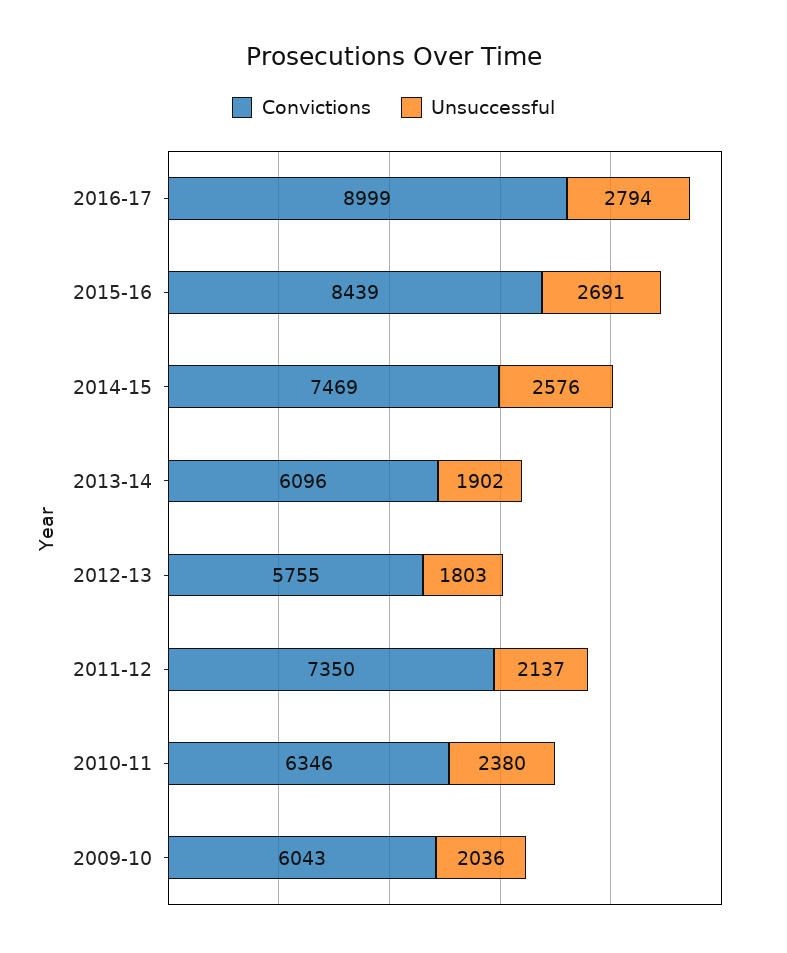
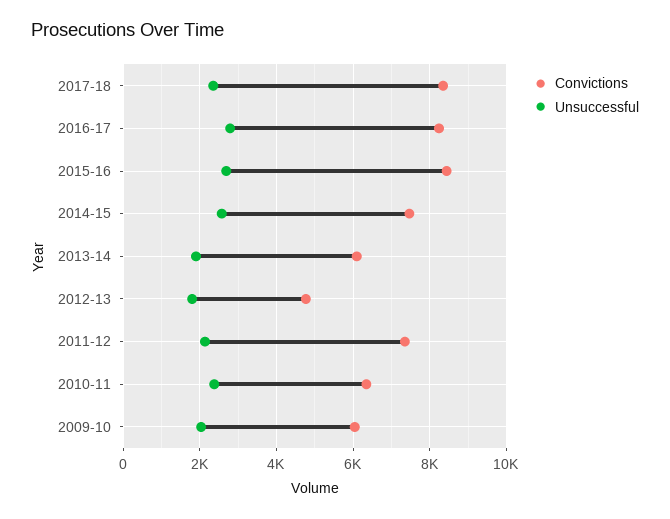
Convictions, 2016-17: 8999 -> 8200
Convictions, 2012-13: 5755 -> 4800
Convictions, 2017-18: none -> 8400
Unsuccessful, 2017-18: none -> 2400

